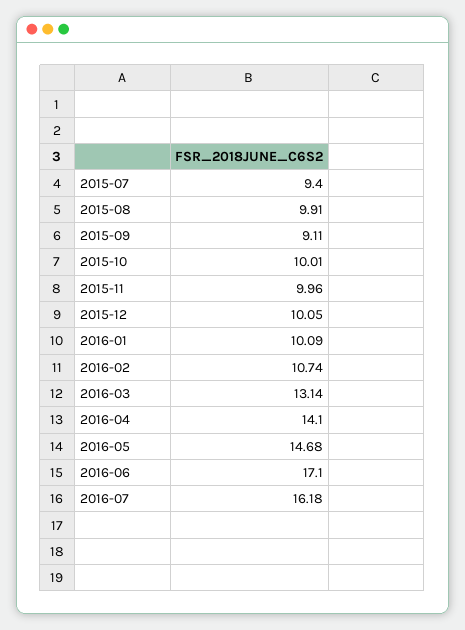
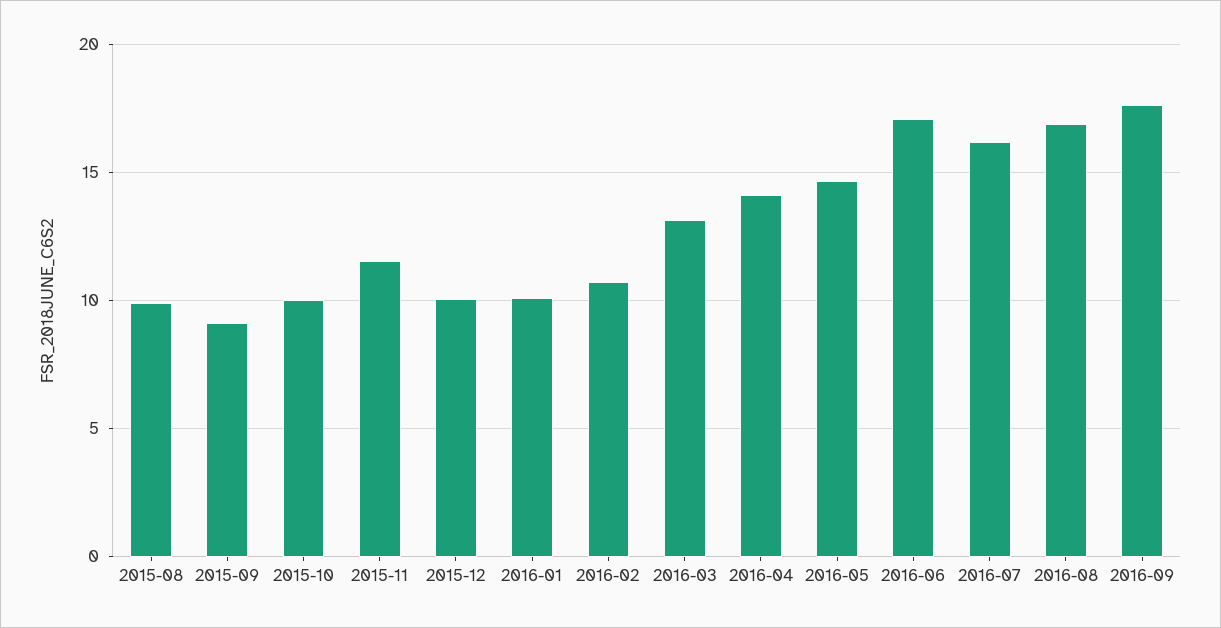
2015-07: 9.4 -> none
2015-11: 9.96 -> 11.5
2016-08: none -> 17
2016-09: none -> 17.5

